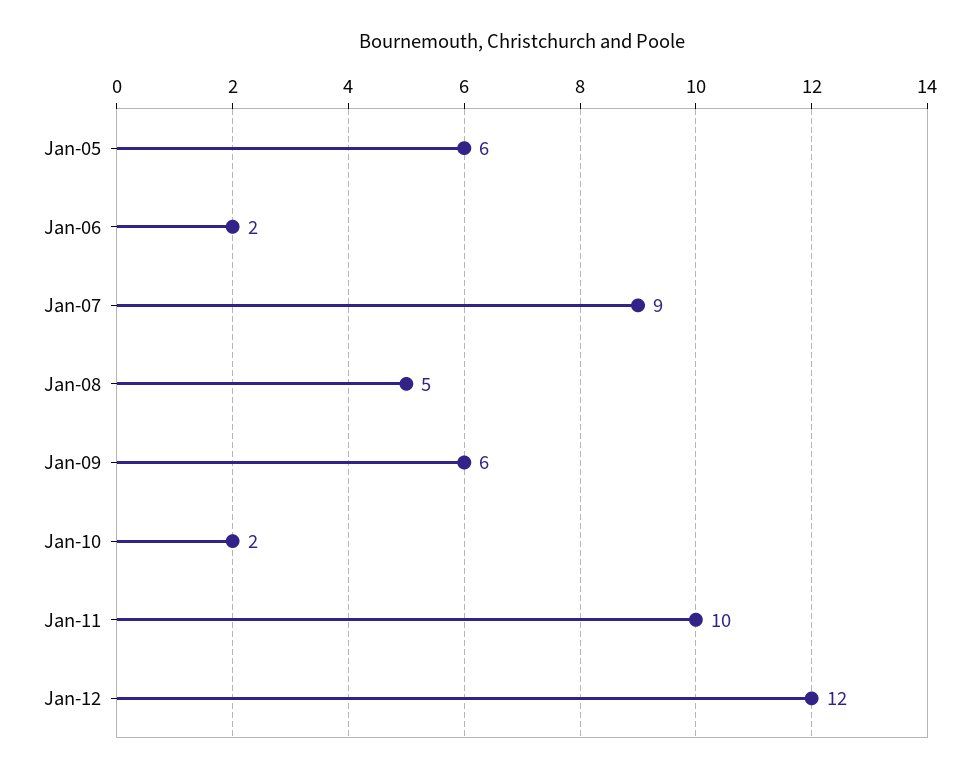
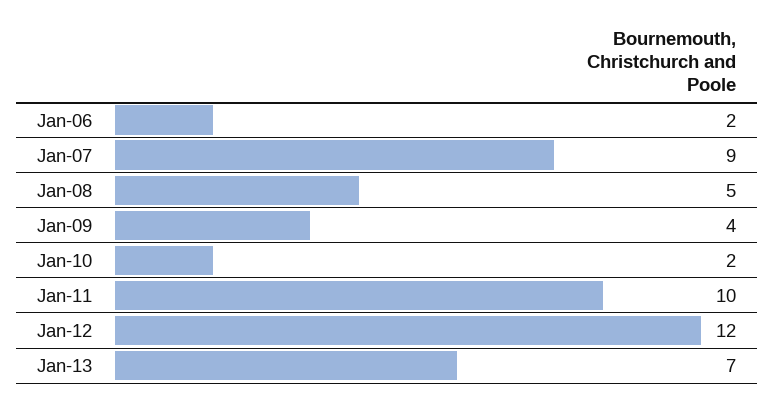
Jan-05: 6 -> none
Jan-09: 6 -> 4
Jan-13: none -> 7

